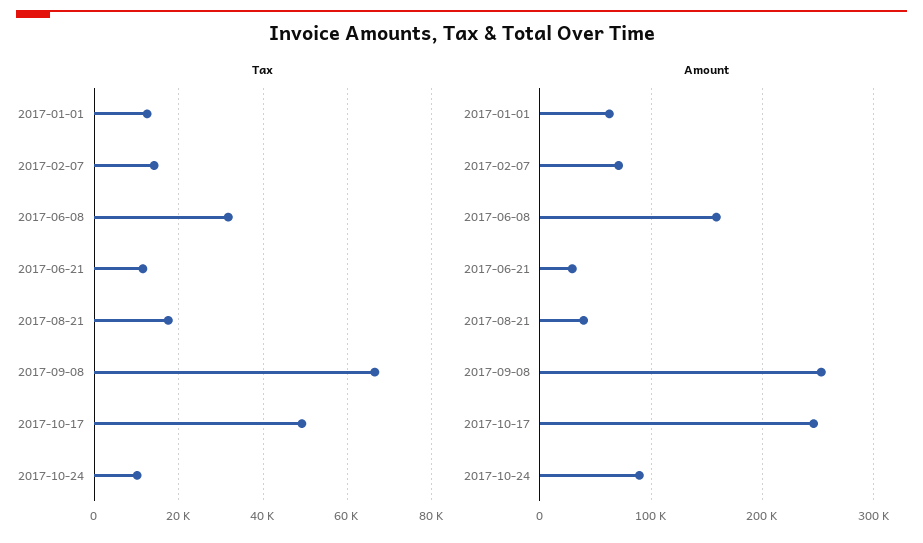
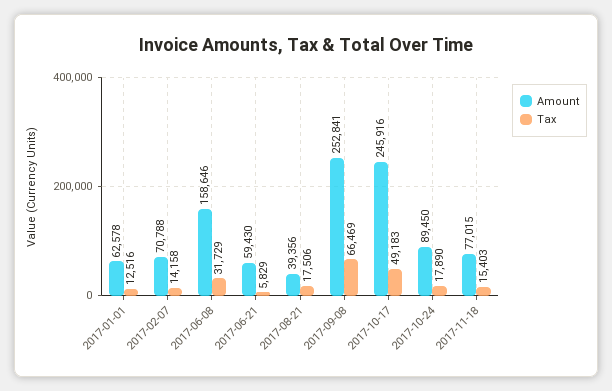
Tax, 2017-06-21: 12000 -> 5829
Tax, 2017-10-24: 10000 -> 17890
Amount, 2017-06-21: 30000 -> 59430
Amount, 2017-11-18: none -> 77015
Tax, 2017-11-18: none -> 15403

